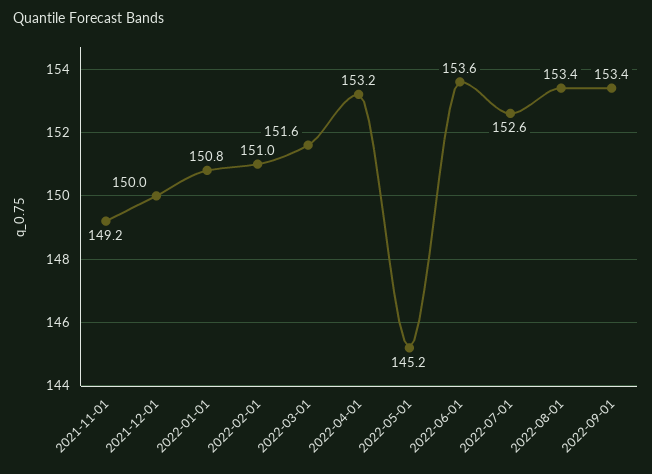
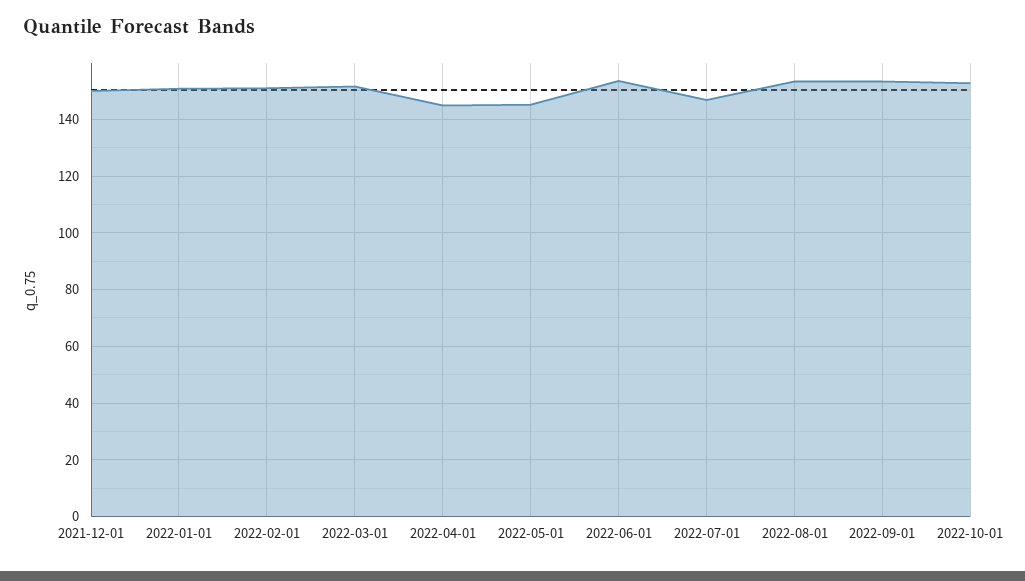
2021-11-01: 149.2 -> none
2022-04-01: 153.2 -> 145
2022-07-01: 152.6 -> 147.5
2022-10-01: none -> 152.5

